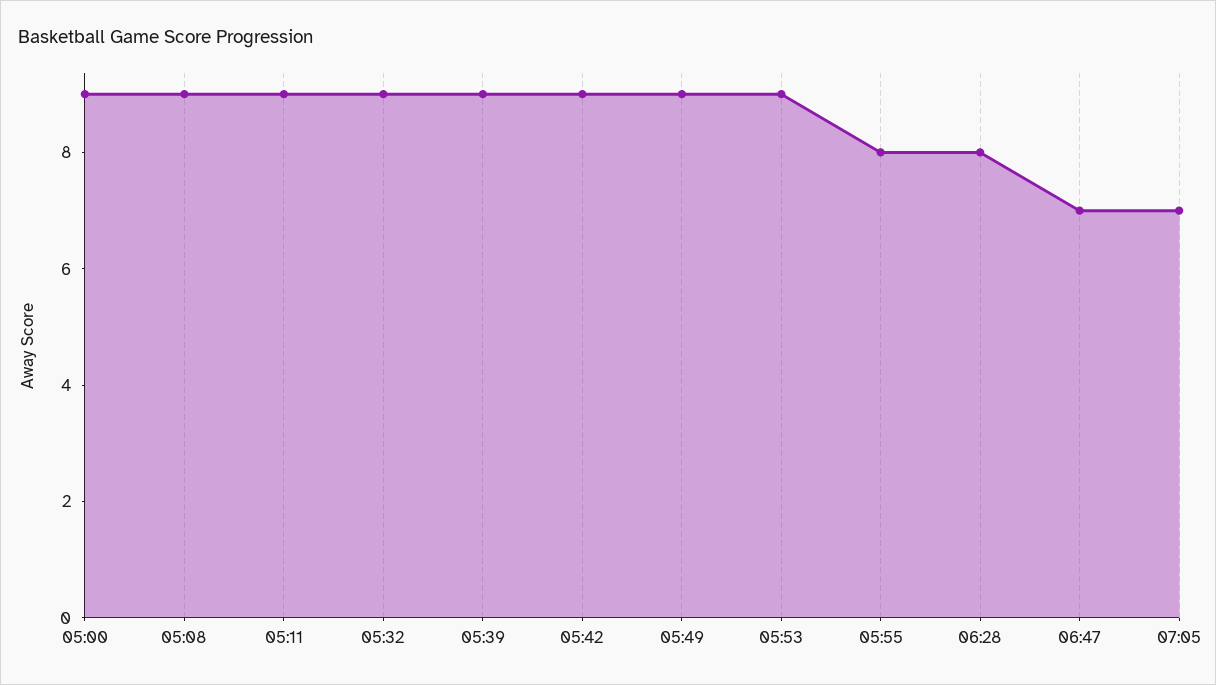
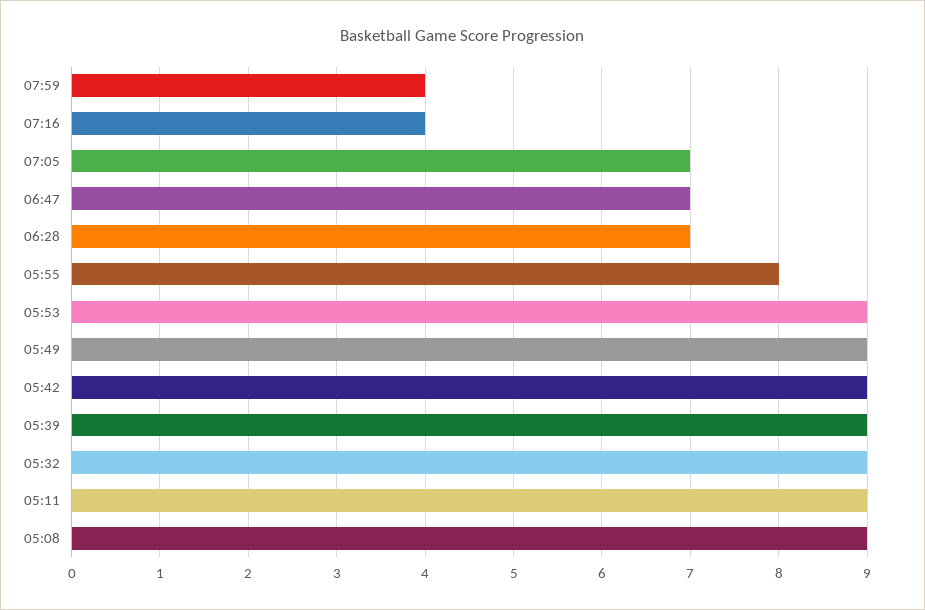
05:00: 9 -> none
06:28: 8 -> 7
07:59: none -> 4
07:16: none -> 4

